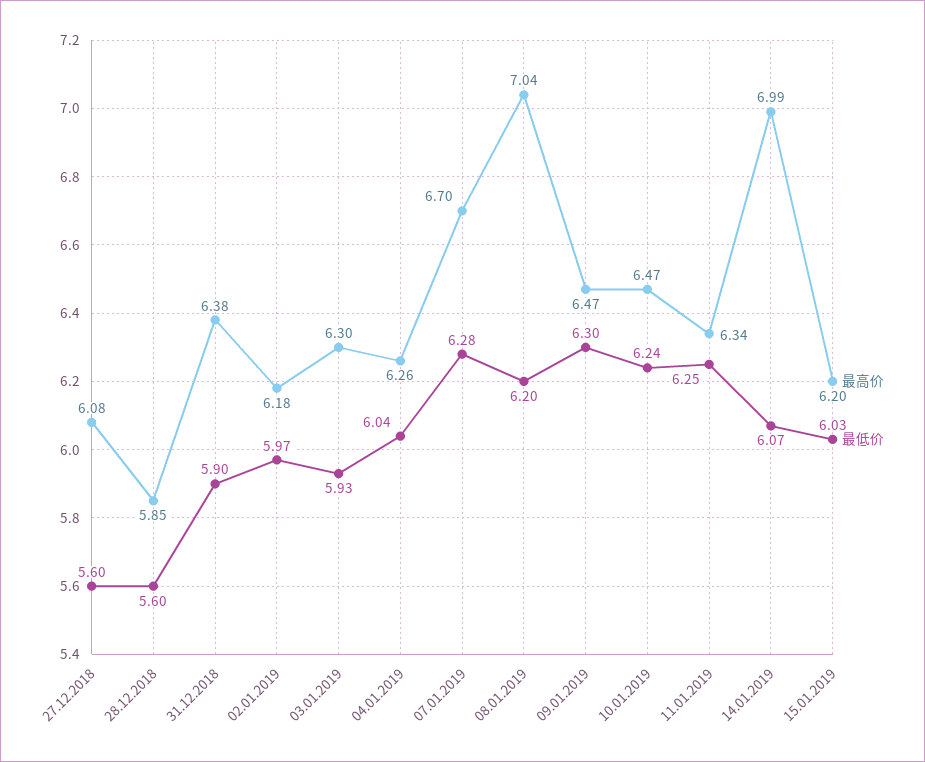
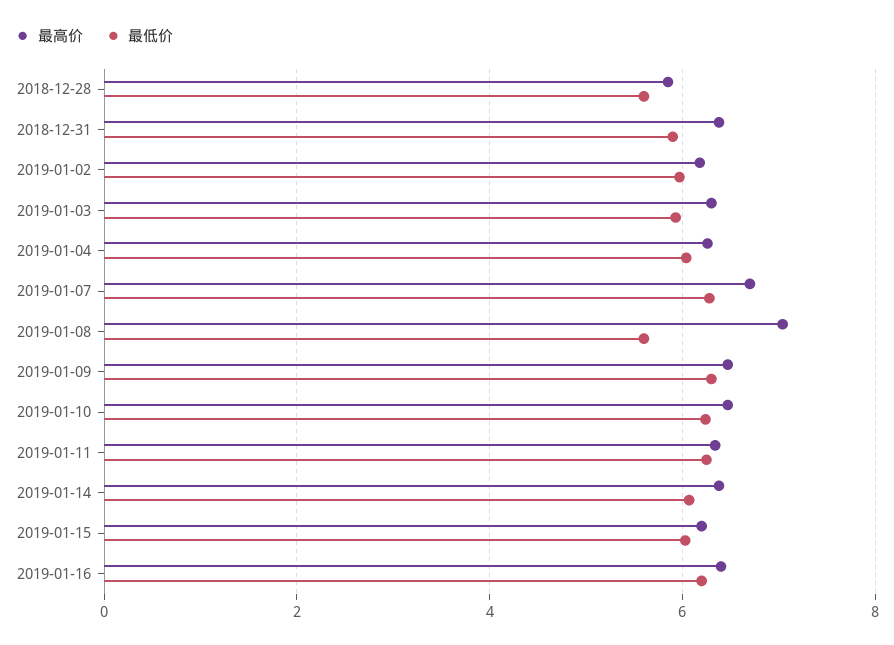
最高价, 27.12.2018: 6.08 -> none
最低价, 27.12.2018: 5.6 -> none
最低价, 08.01.2019: 6.2 -> 5.6
最高价, 14.01.2019: 6.99 -> 6.4
最高价, 2019-01-16: none -> 6.4
最低价, 2019-01-16: none -> 6.2

